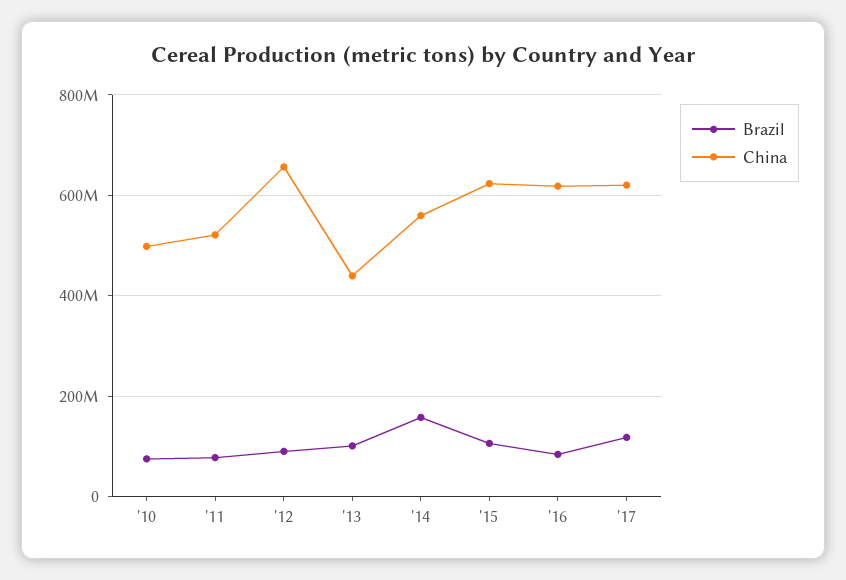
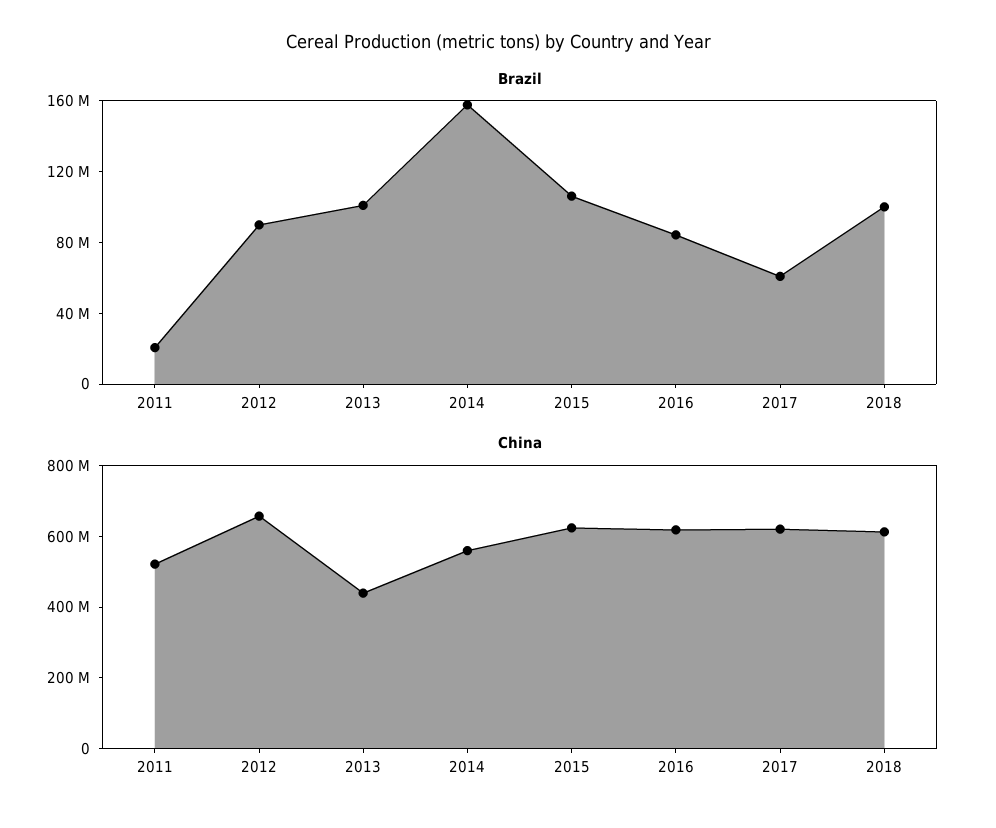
Brazil, '10: 80000000 -> none
China, '10: 500000000 -> none
Brazil, '11: 80000000 -> 20000000
Brazil, '17: 120000000 -> 60000000
Brazil, 2018: none -> 100000000
China, 2018: none -> 600000000

